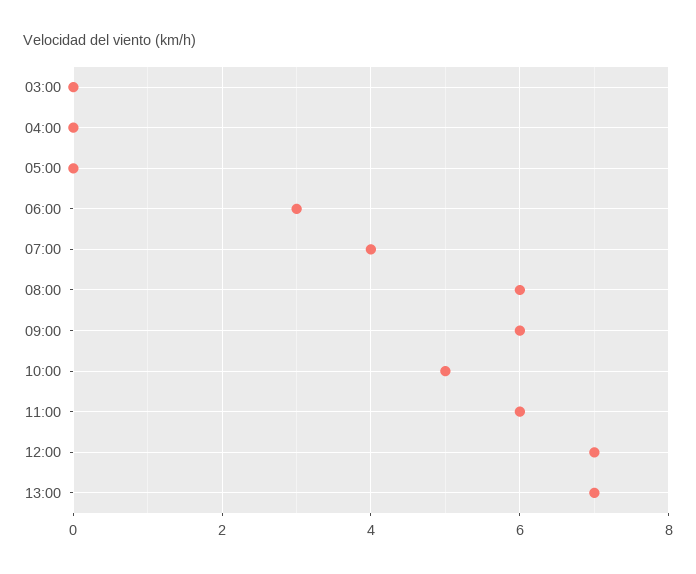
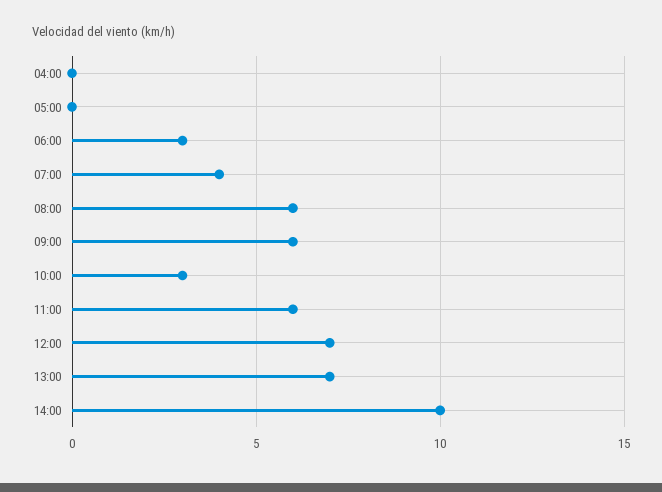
03:00: 0 -> none
10:00: 5 -> 3
14:00: none -> 10

